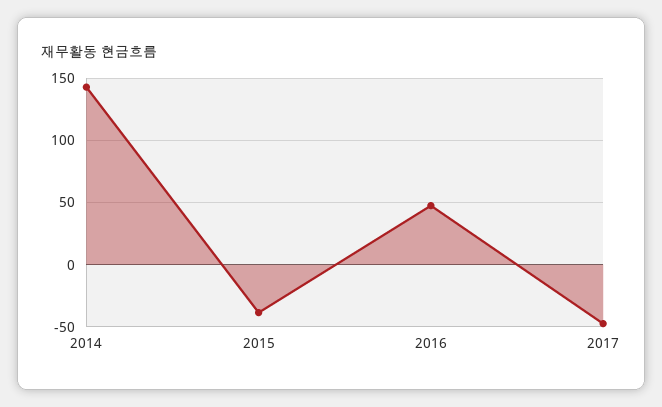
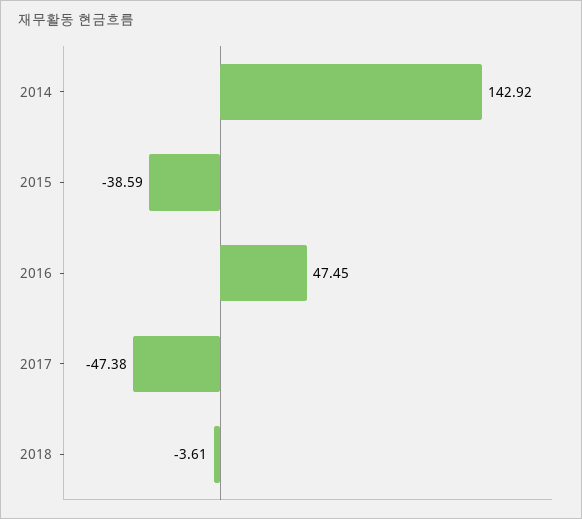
2018: none -> -3.61

